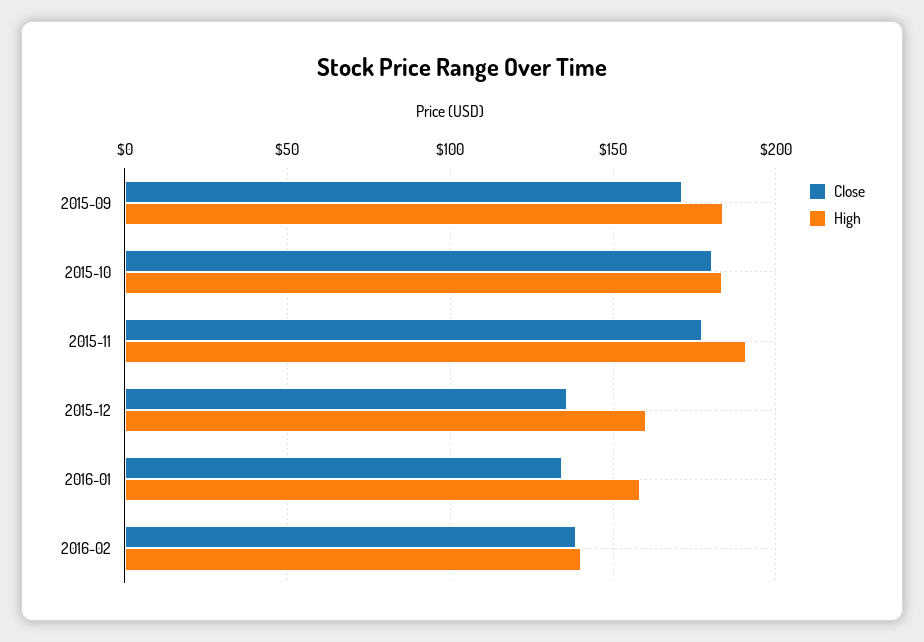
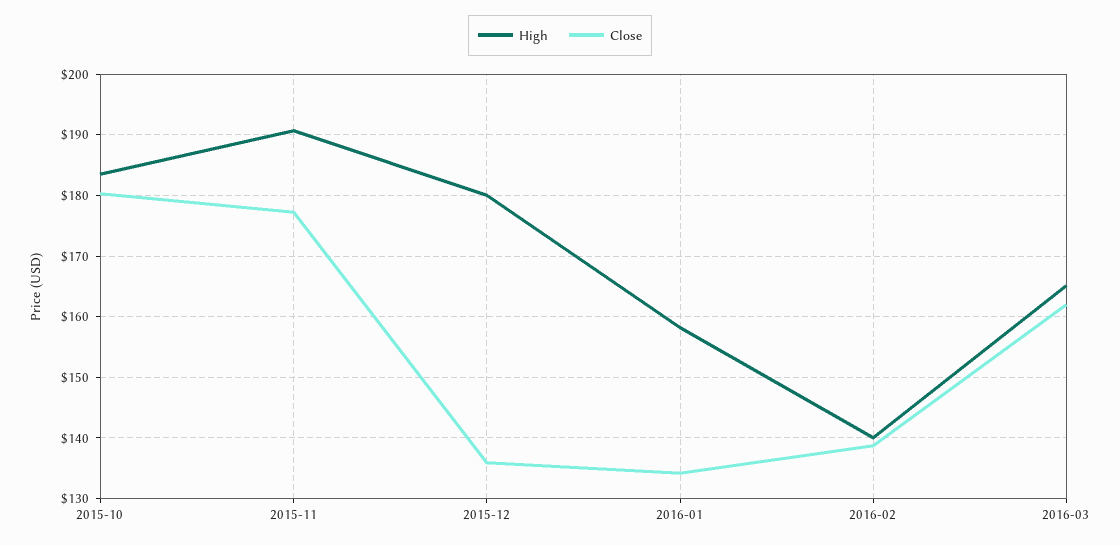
Close, 2015-09: 170 -> none
High, 2015-09: 185 -> none
High, 2015-12: 160 -> 180
High, 2016-03: none -> 165
Close, 2016-03: none -> 162

